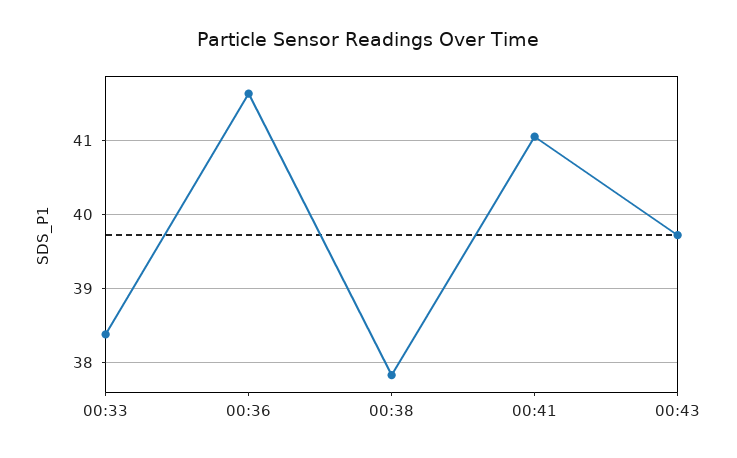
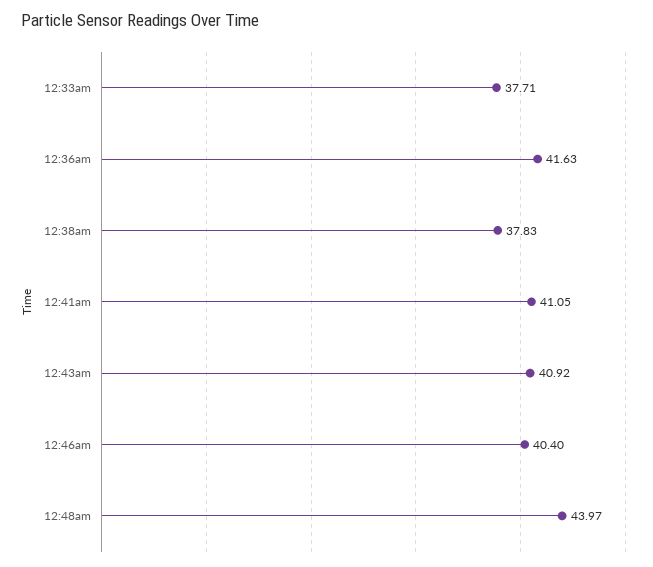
00:33: 38.4 -> 37.71
00:43: 39.7 -> 40.92
12:46am: none -> 40.4
12:48am: none -> 43.97

